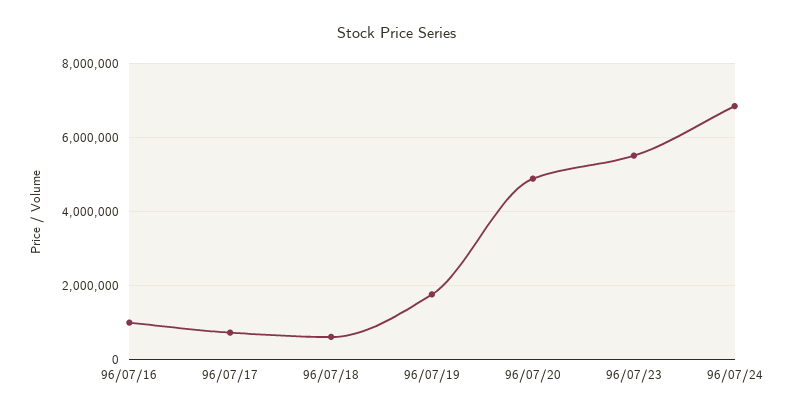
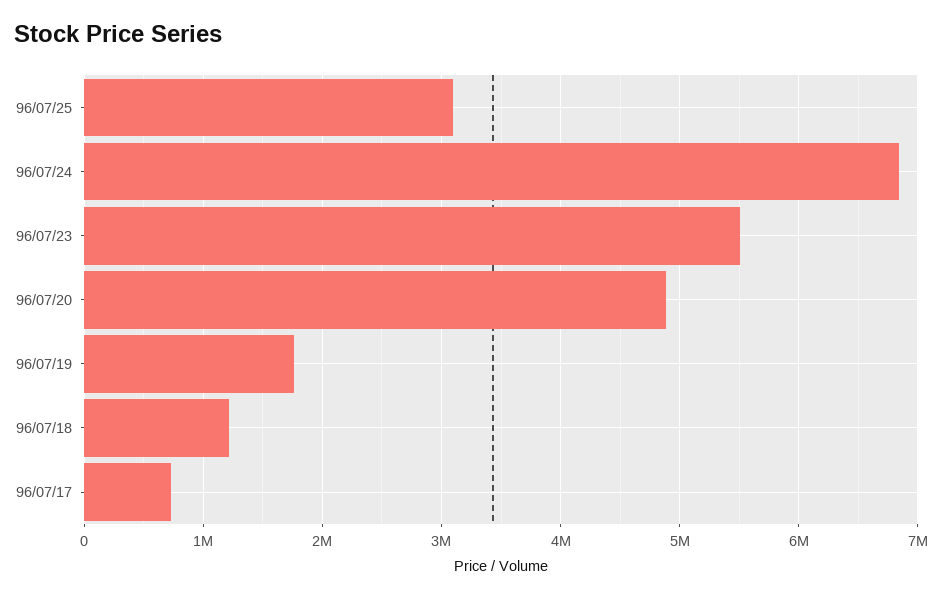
96/07/16: 1000000 -> none
96/07/18: 600000 -> 1200000
96/07/25: none -> 3100000

